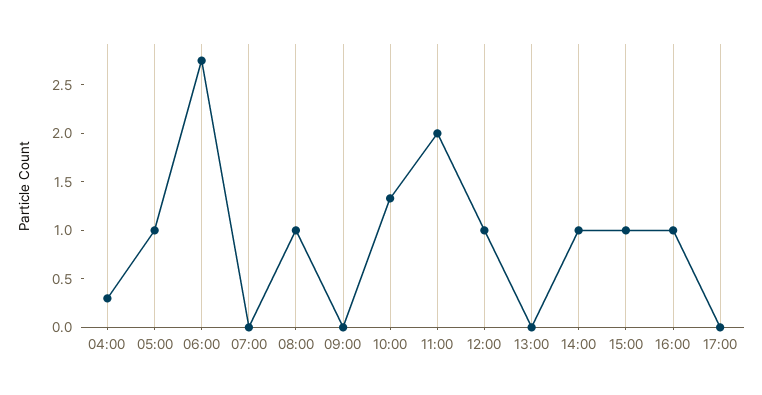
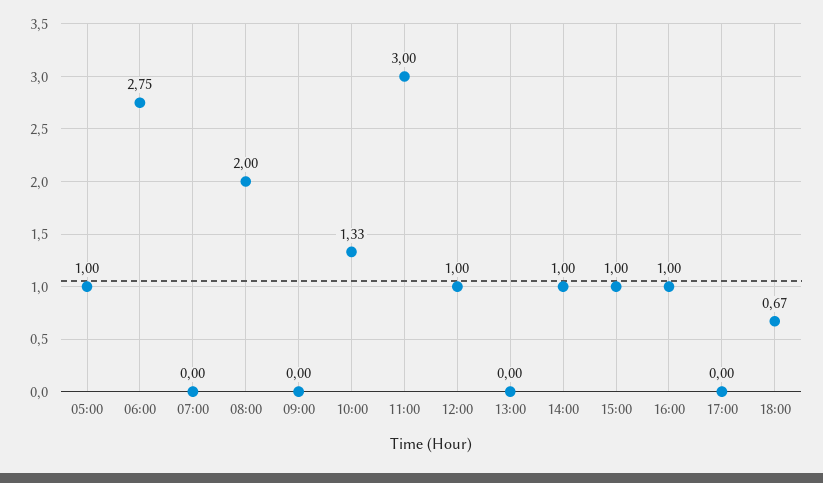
04:00: 0.3 -> none
08:00: 1 -> 2
11:00: 2 -> 3
18:00: none -> 0.67

